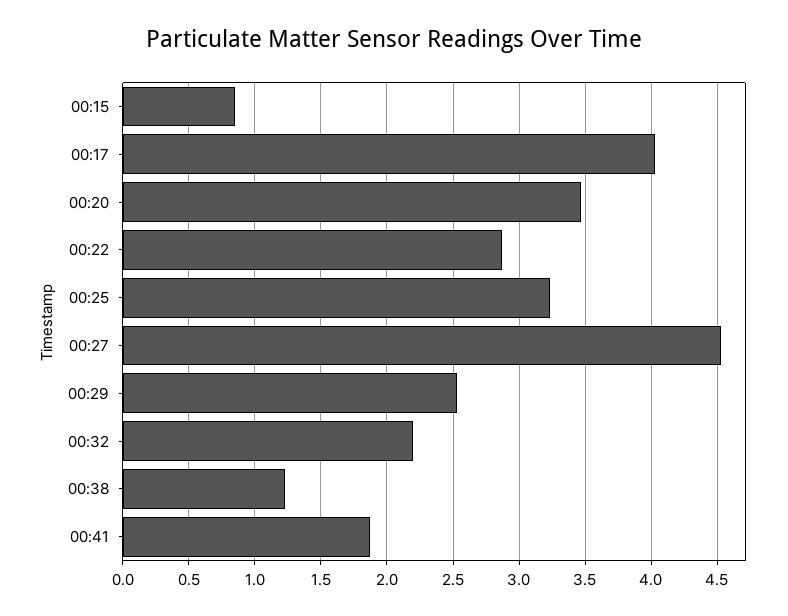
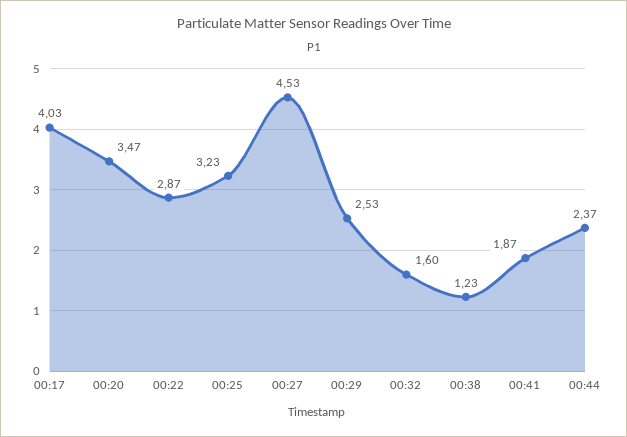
00:15: 0.85 -> none
00:32: 2.2 -> 1.6
00:44: none -> 2.37

